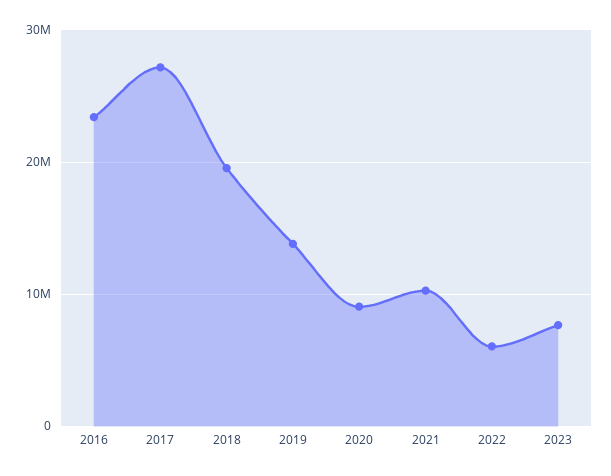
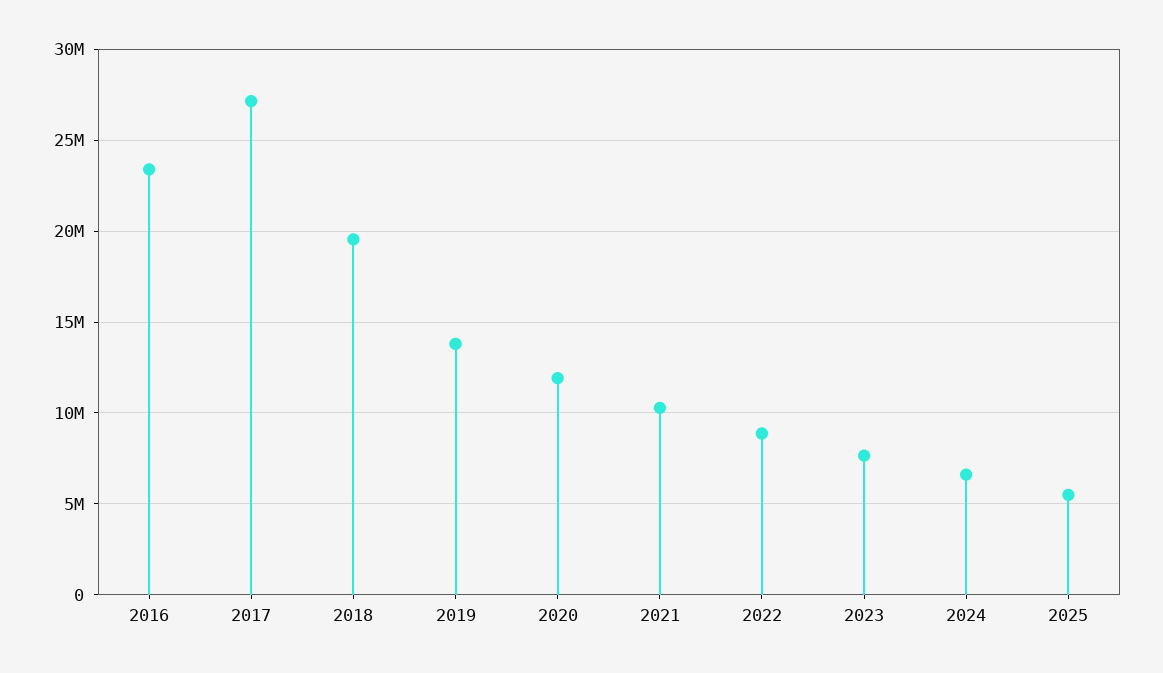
2020: 9000000 -> 12000000
2022: 6000000 -> 9000000
2024: none -> 6500000
2025: none -> 5500000

